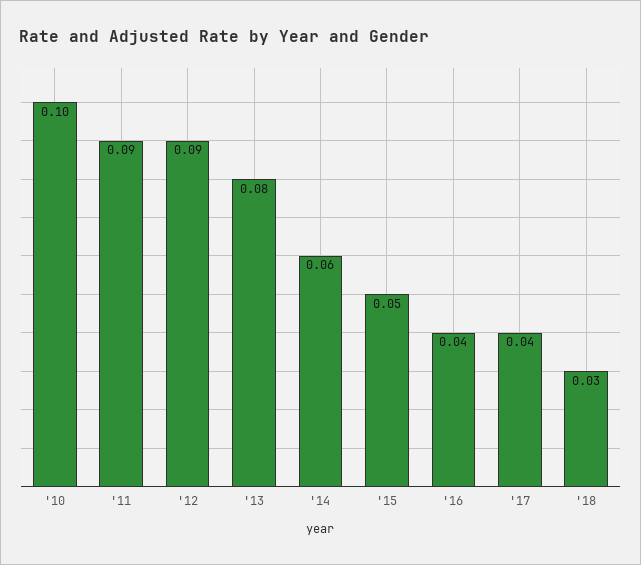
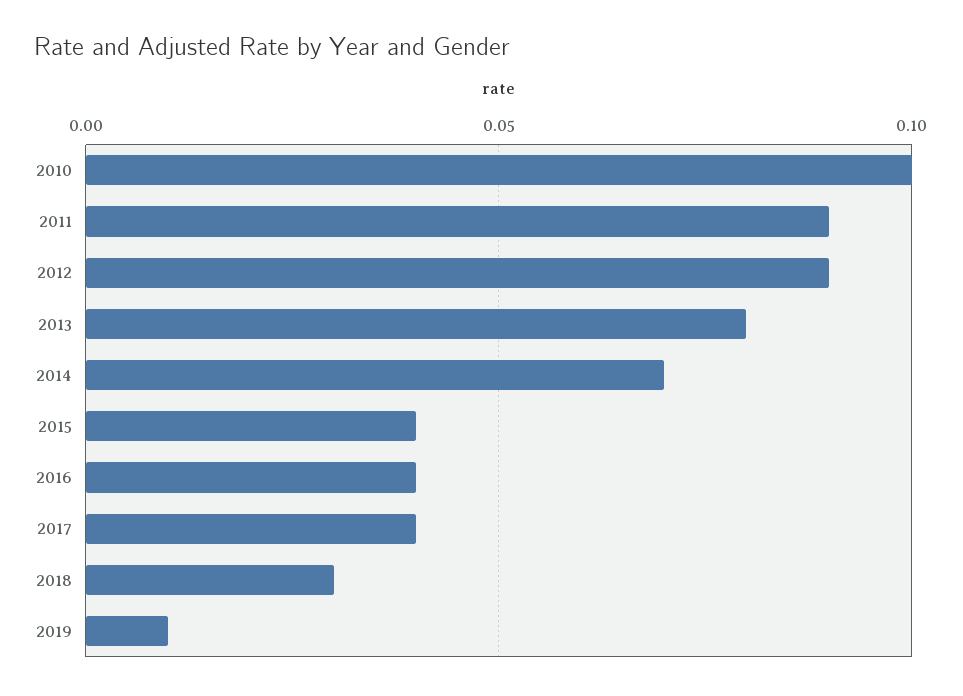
'14: 0.06 -> 0.07
'15: 0.05 -> 0.04
2019: none -> 0.01

